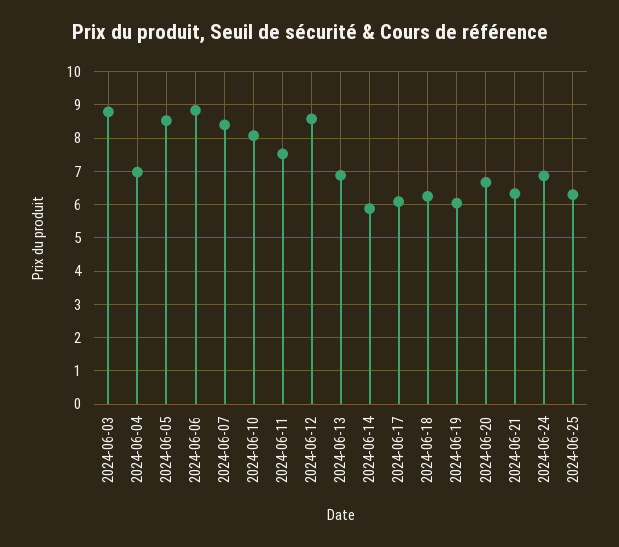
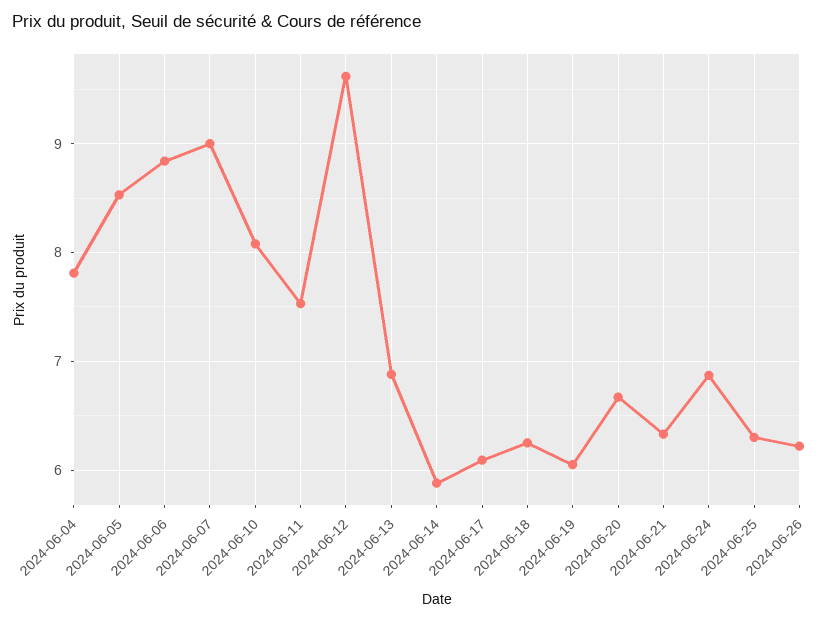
2024-06-03: 8.8 -> none
2024-06-04: 7 -> 7.8
2024-06-07: 8.4 -> 9
2024-06-12: 8.6 -> 9.6
2024-06-26: none -> 6.2

